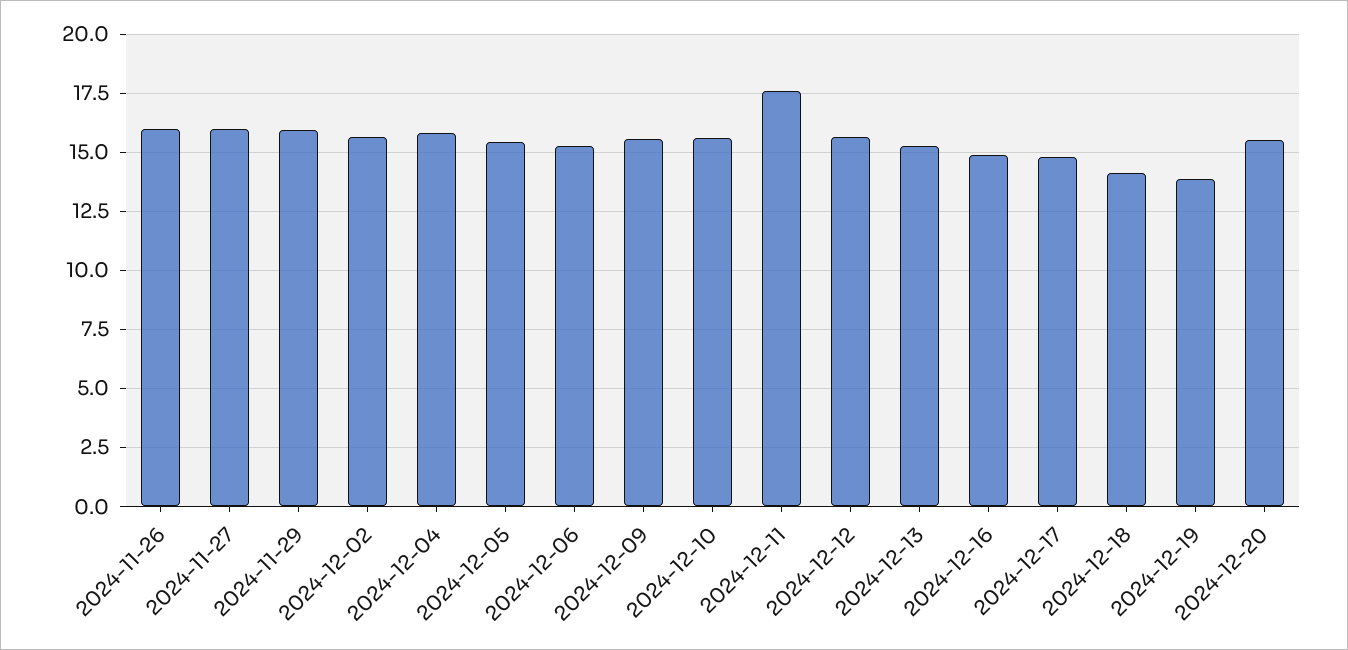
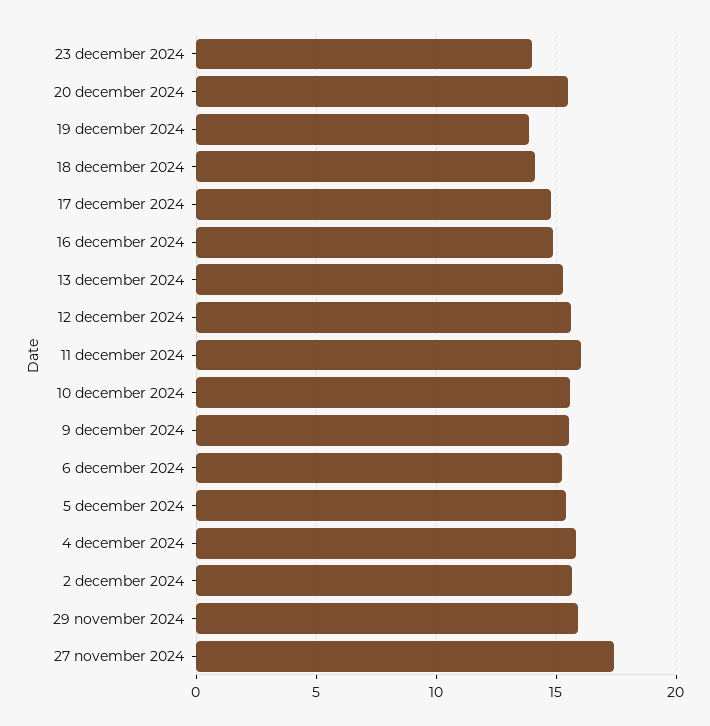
2024-11-26: 16 -> none
2024-11-27: 16 -> 17.5
2024-12-11: 17.5 -> 16
23 december 2024: none -> 14

